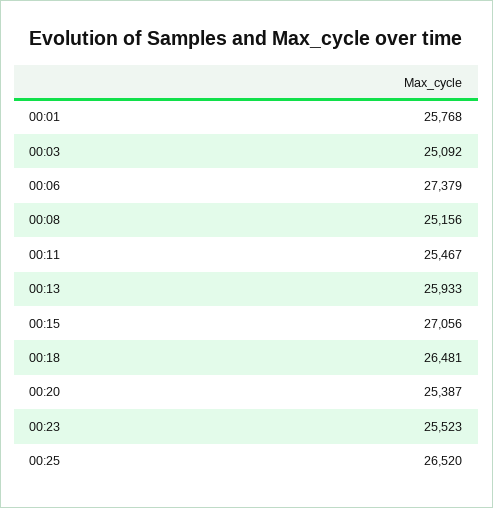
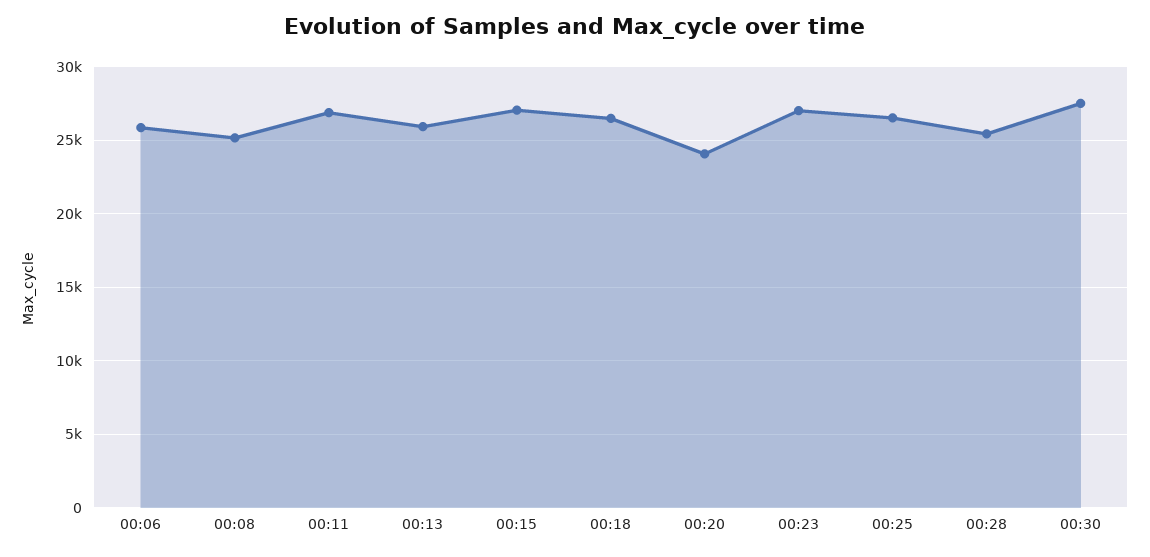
00:01: 25768 -> none
00:03: 25092 -> none
00:06: 27379 -> 26000
00:11: 25467 -> 27000
00:20: 25387 -> 24000
00:23: 25523 -> 27000
00:28: none -> 25500
00:30: none -> 27500

